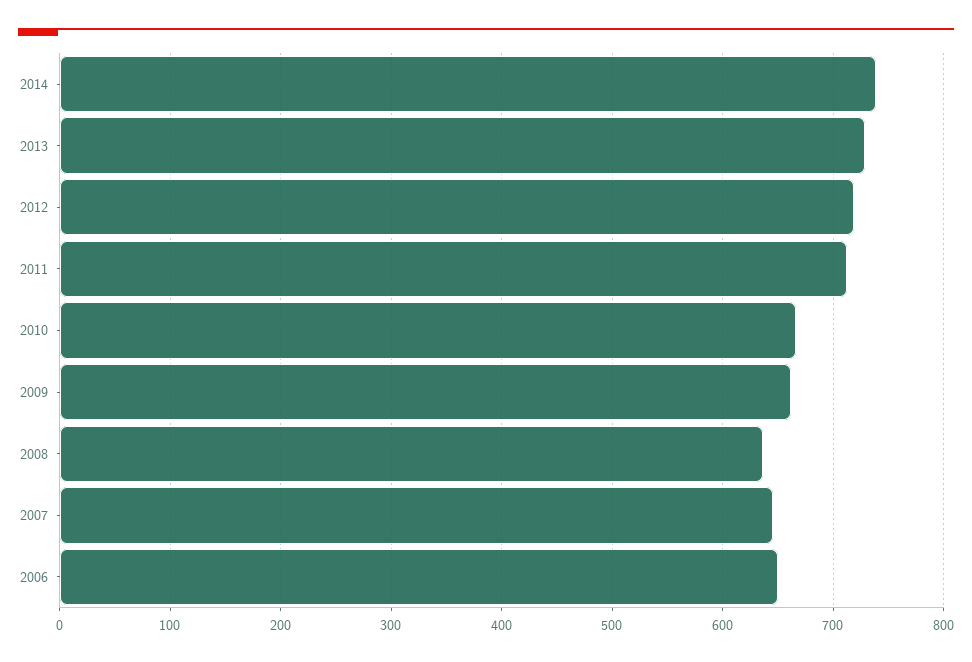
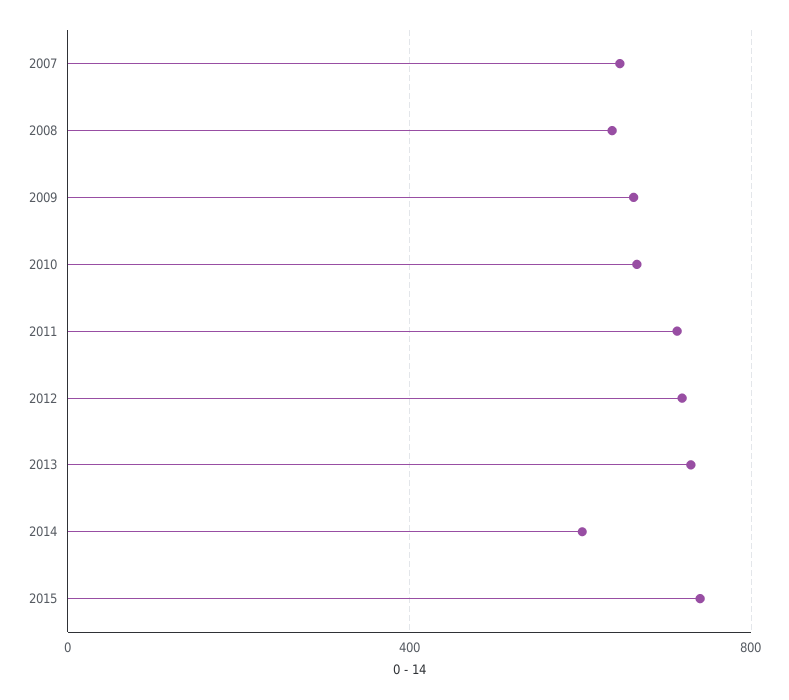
2014: 740 -> 600
2006: 650 -> none
2015: none -> 750

